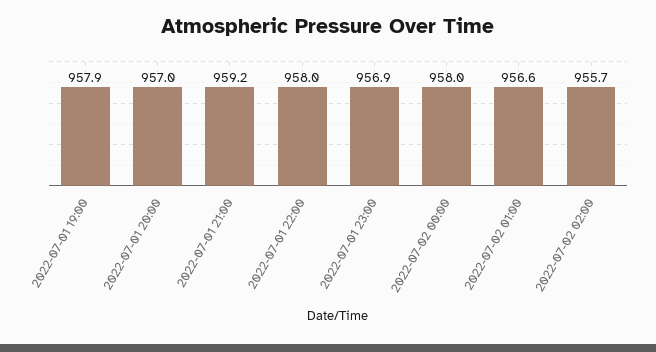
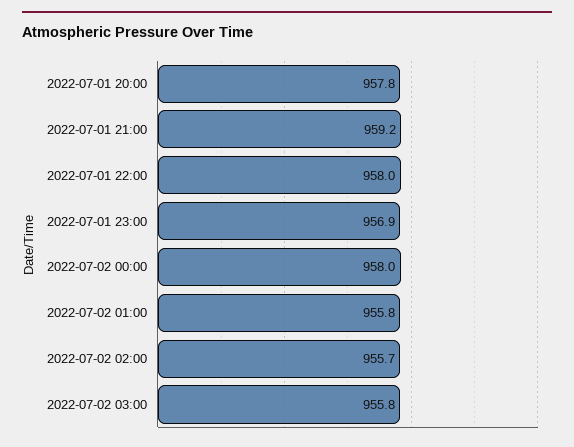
2022-07-01 19:00: 957.9 -> none
2022-07-01 20:00: 957 -> 957.8
2022-07-02 01:00: 956.6 -> 955.8
2022-07-02 03:00: none -> 955.8

